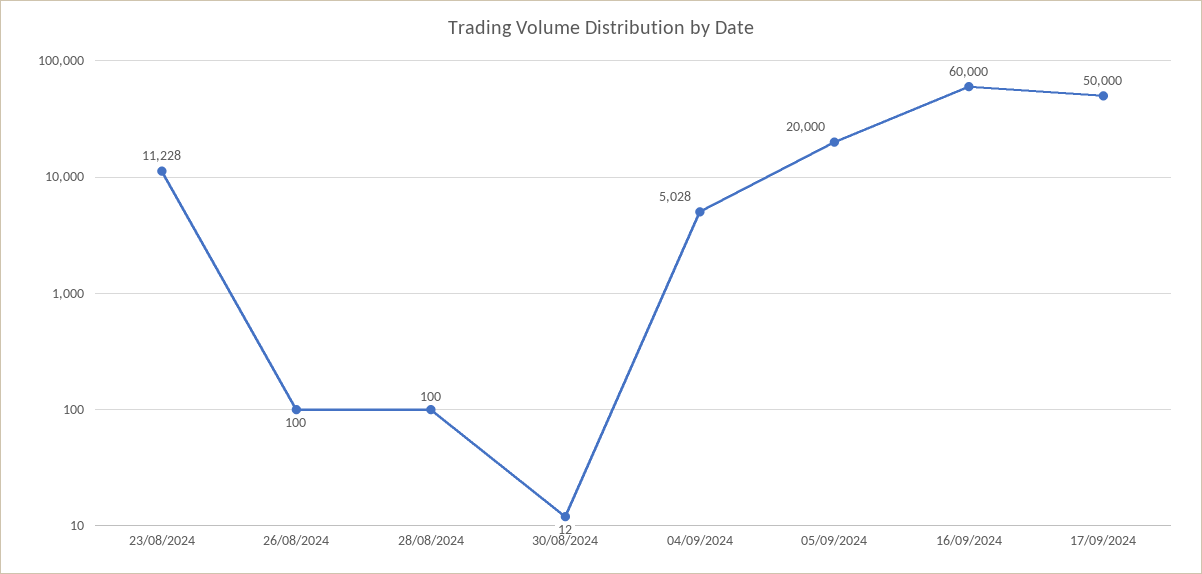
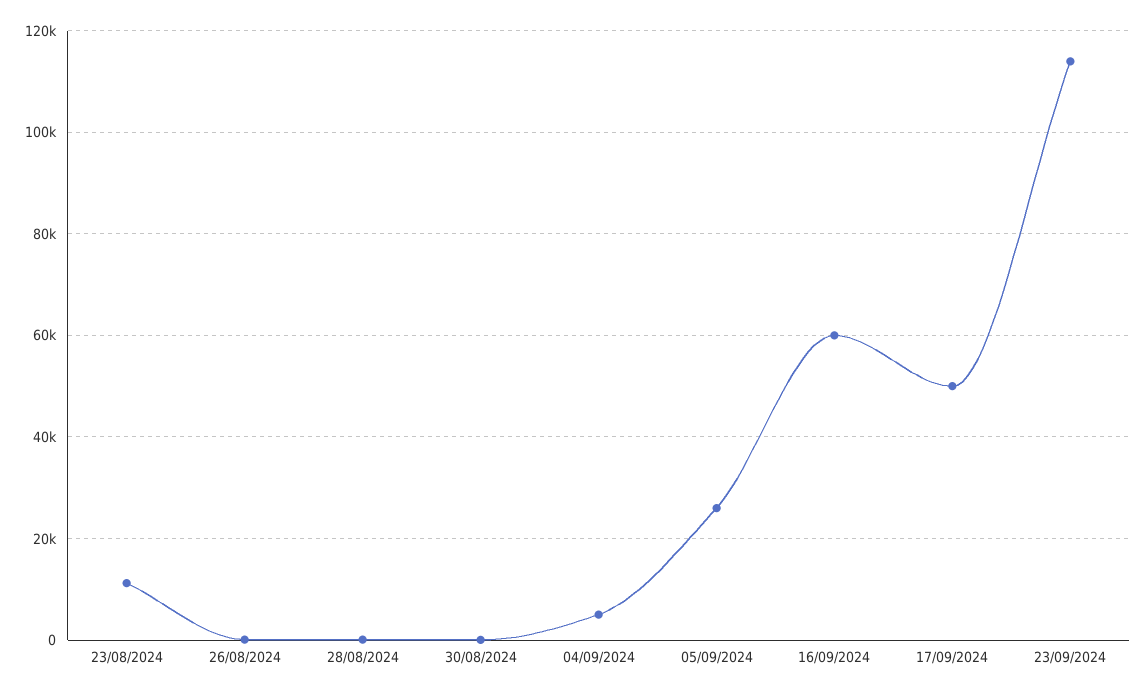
05/09/2024: 20000 -> 26000
23/09/2024: none -> 114000

